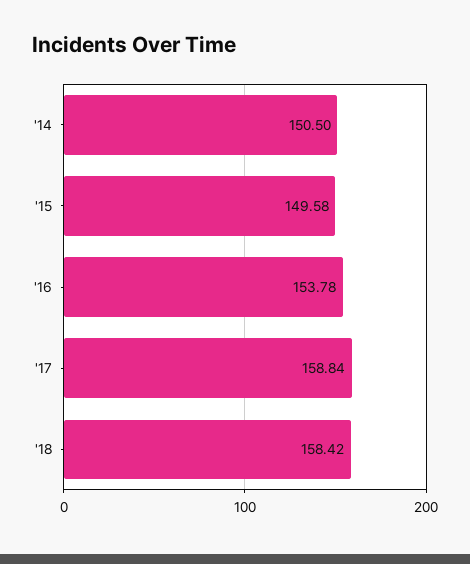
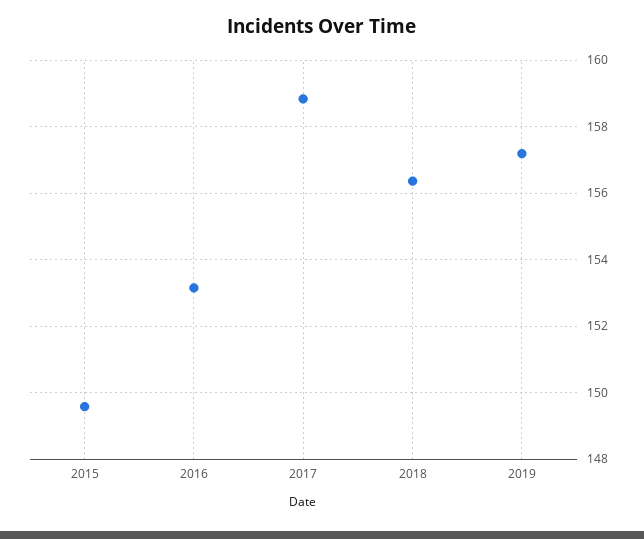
'14: 150.5 -> none
'16: 153.78 -> 153.2
'18: 158.42 -> 156.4
2019: none -> 157.2

